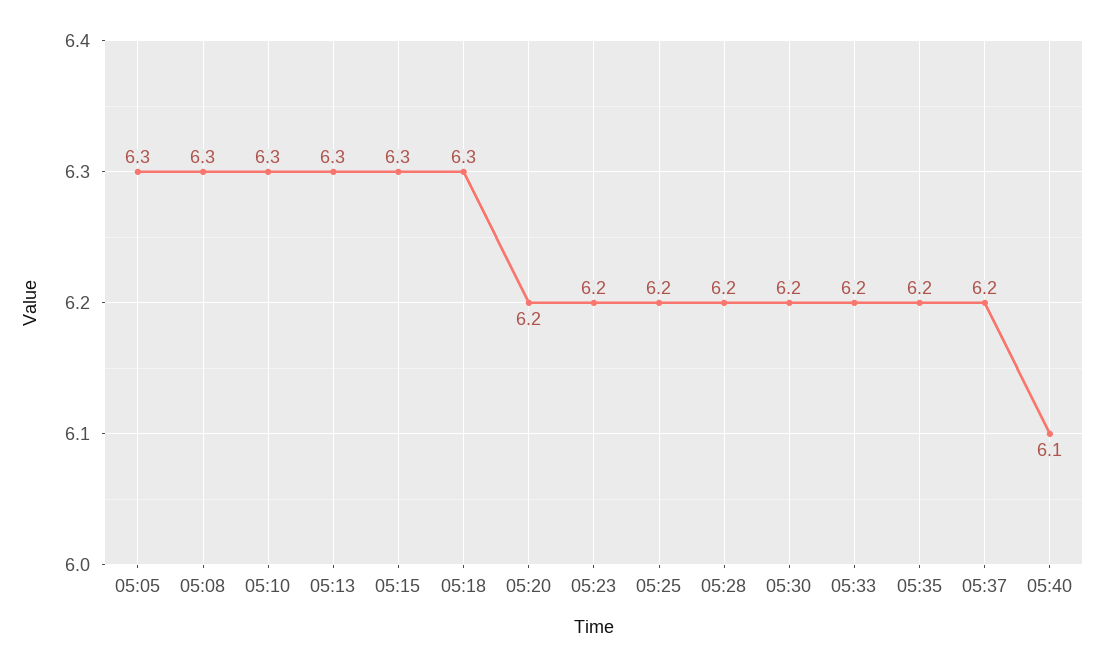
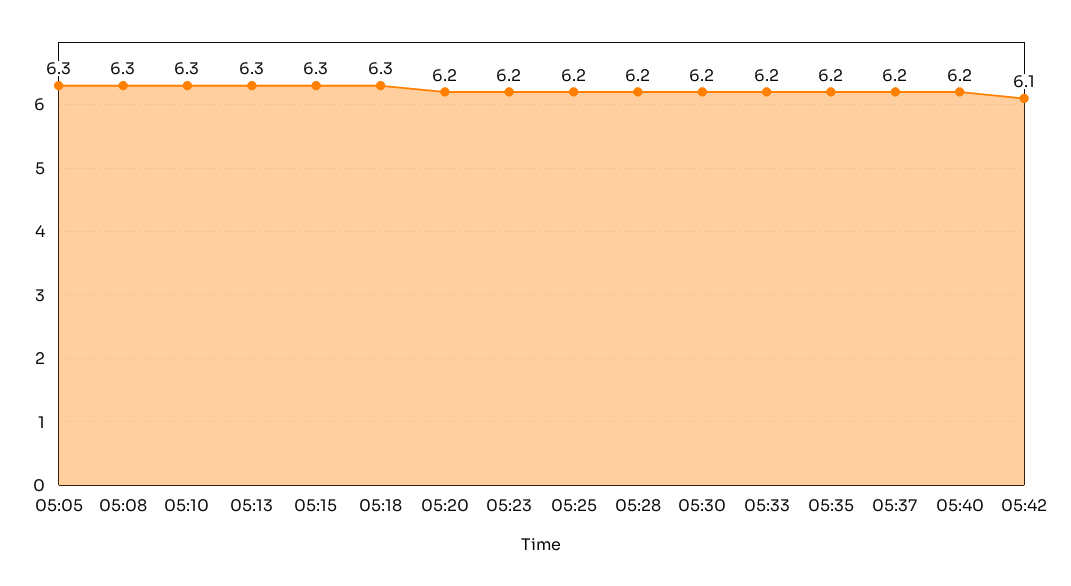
05:40: 6.1 -> 6.2
05:42: none -> 6.1

